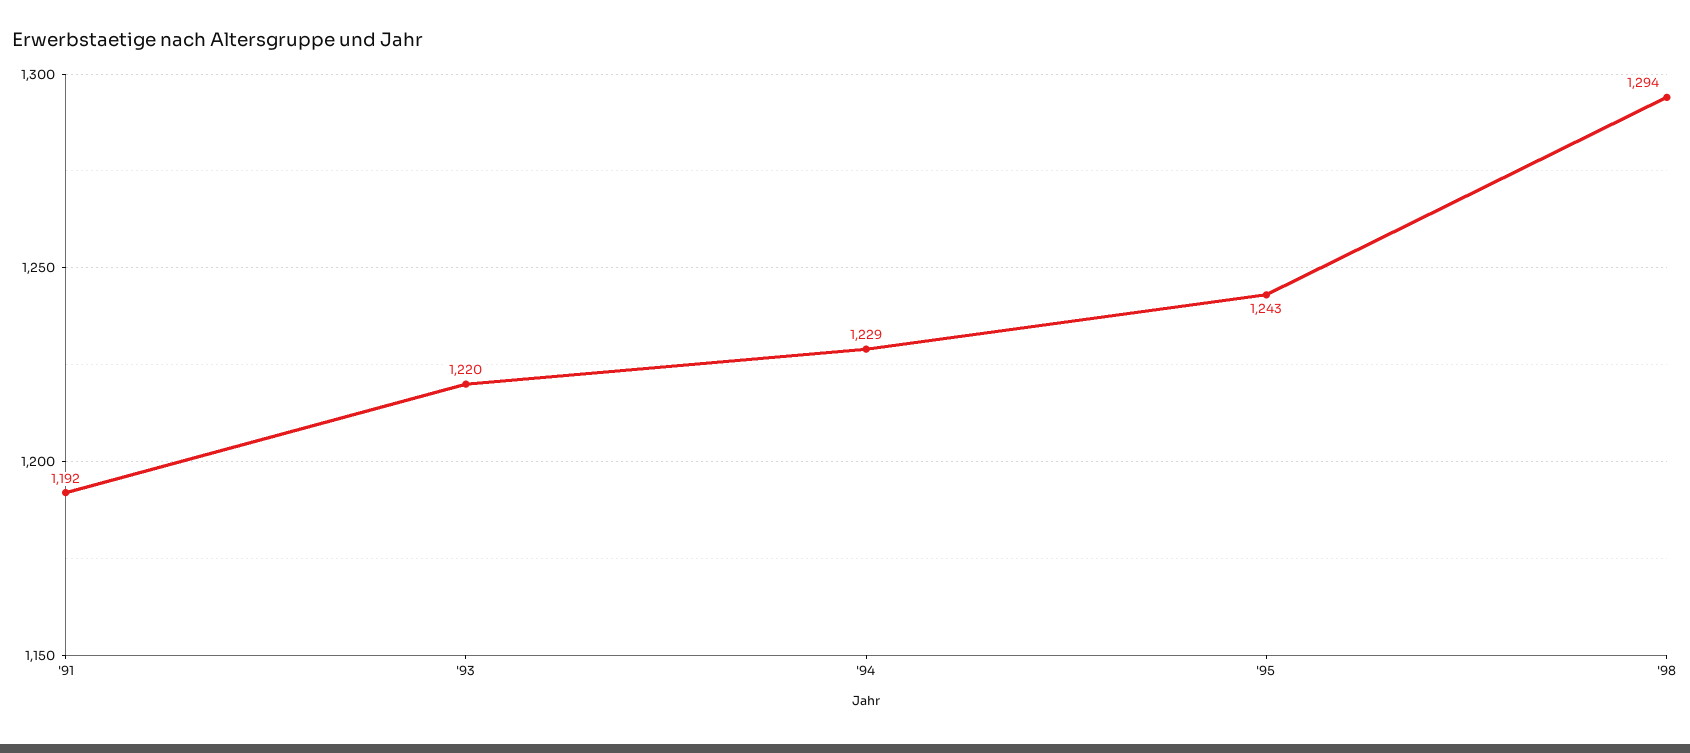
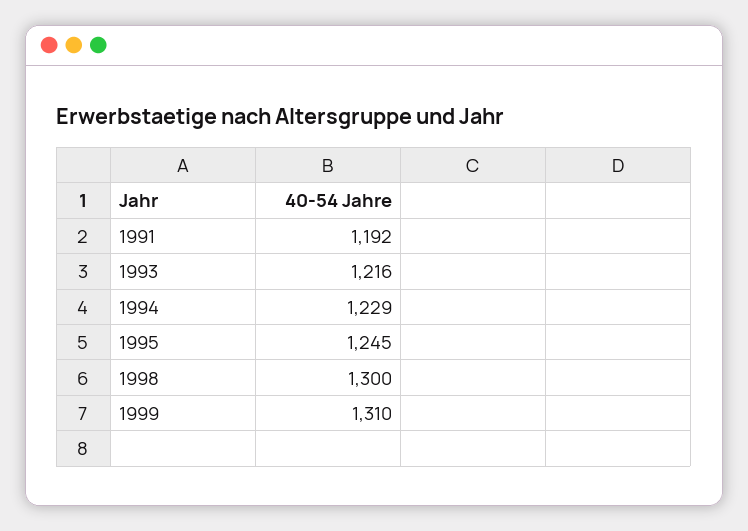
'93: 1220 -> 1216
'95: 1243 -> 1245
'98: 1294 -> 1300
1999: none -> 1310

